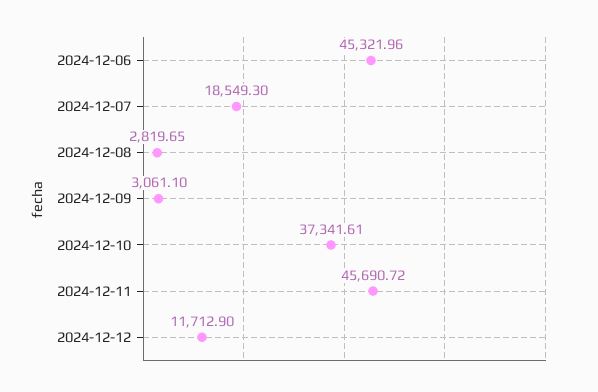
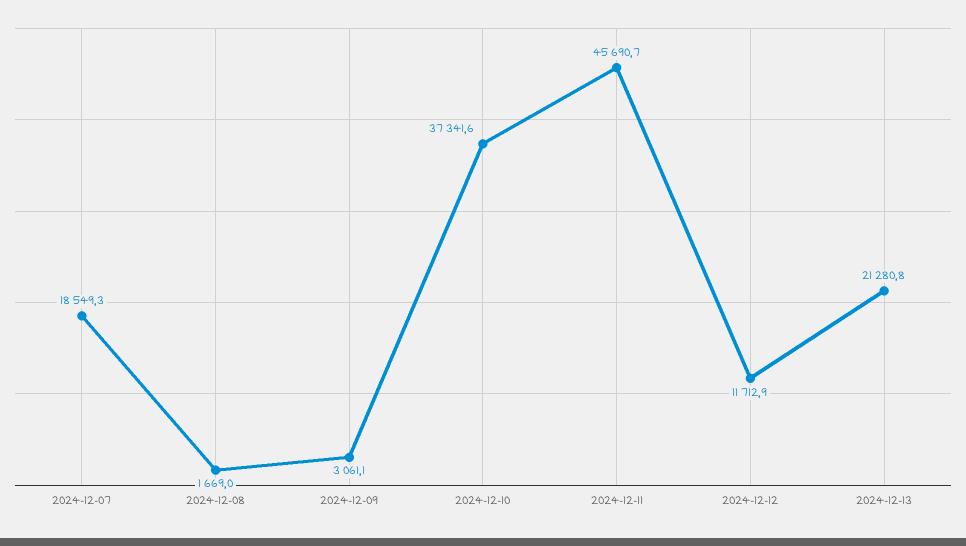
2024-12-06: 45321.96 -> none
2024-12-08: 2819.65 -> 1669
2024-12-13: none -> 21280.8

